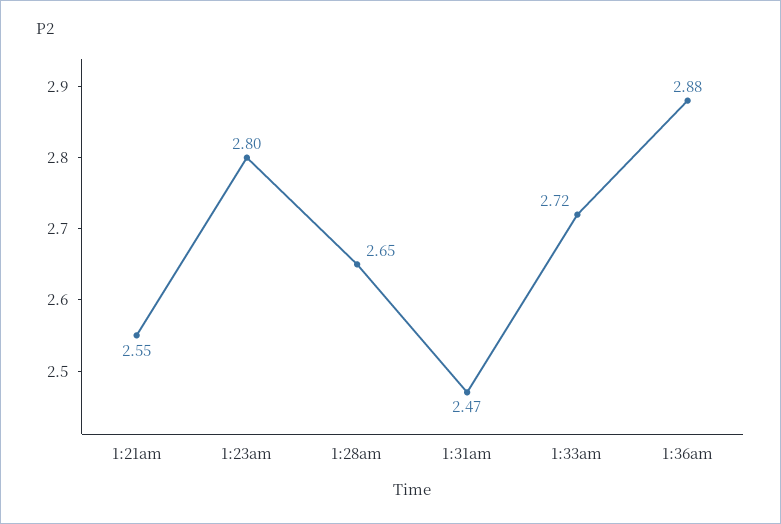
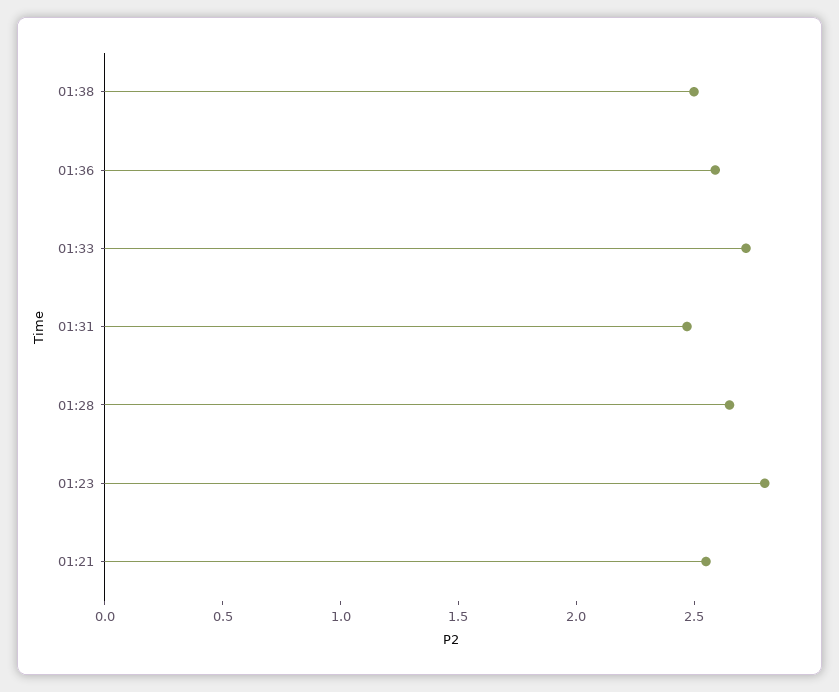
1:36am: 2.88 -> 2.6
01:38: none -> 2.5

